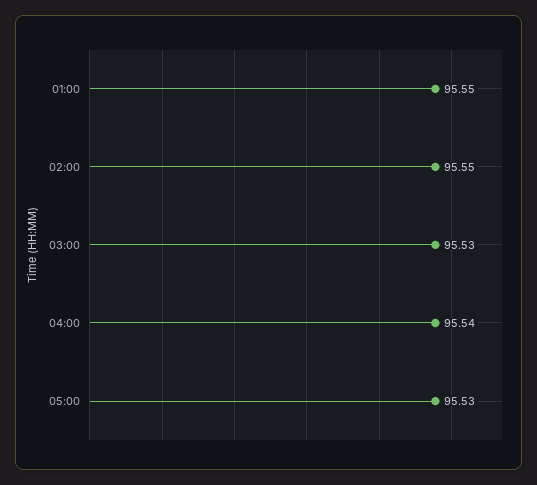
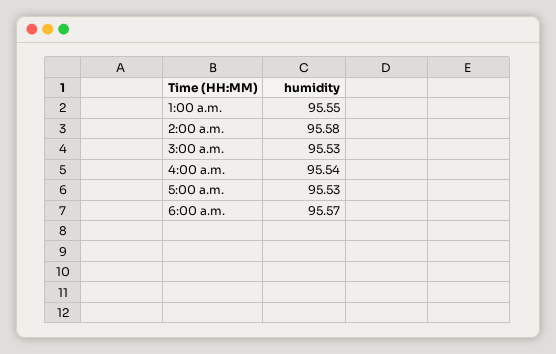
02:00: 95.55 -> 95.58
6:00 a.m.: none -> 95.57

